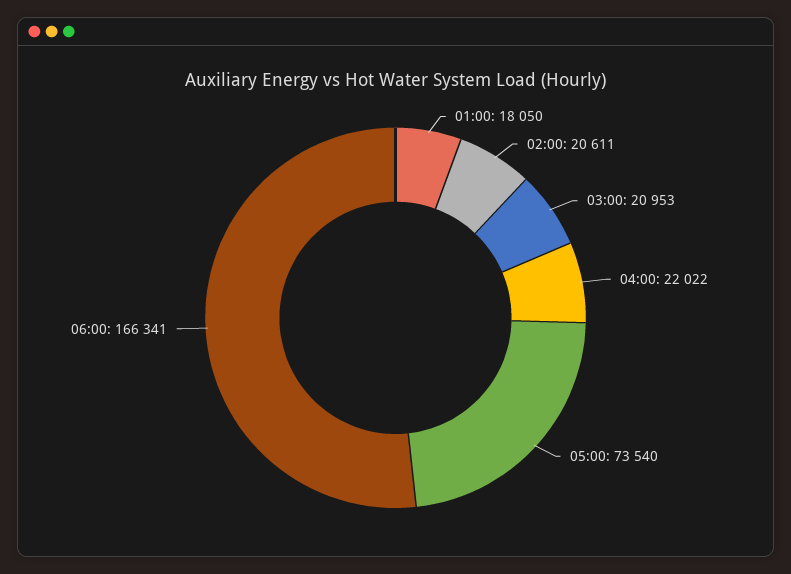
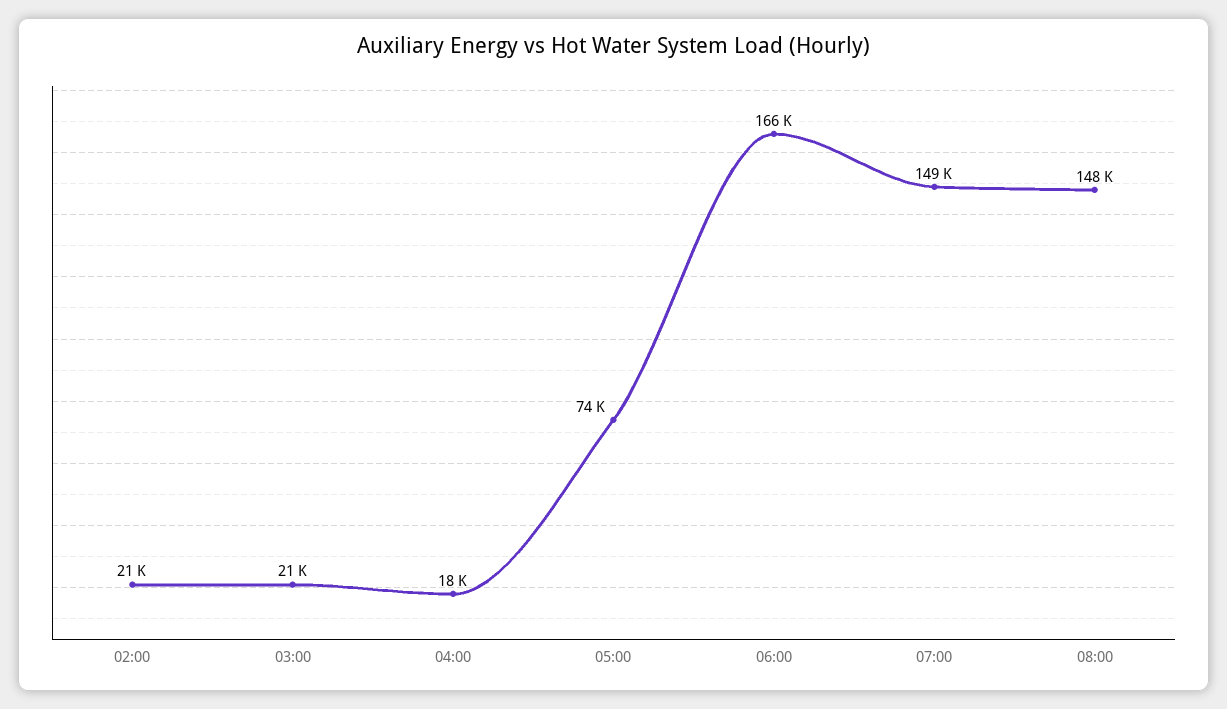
01:00: 18050 -> none
04:00: 22022 -> 18000
07:00: none -> 149000
08:00: none -> 148000

